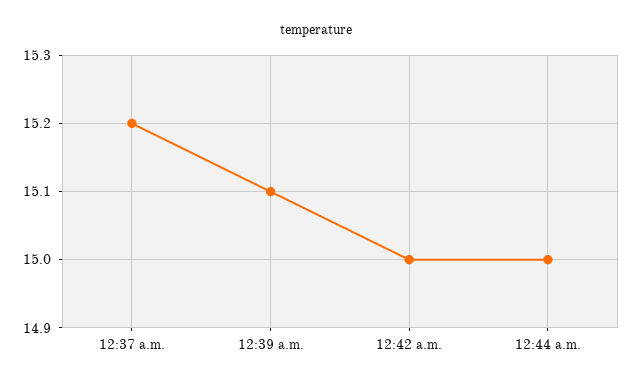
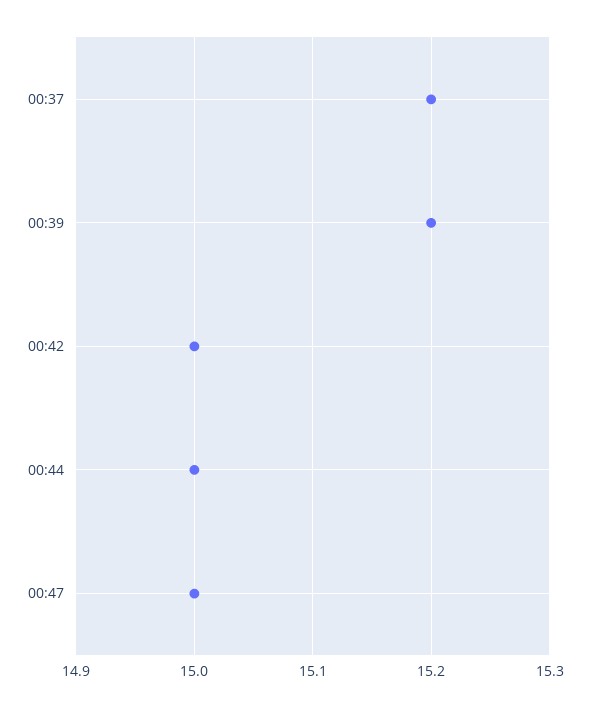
12:39 a.m.: 15.1 -> 15.2
00:47: none -> 15

